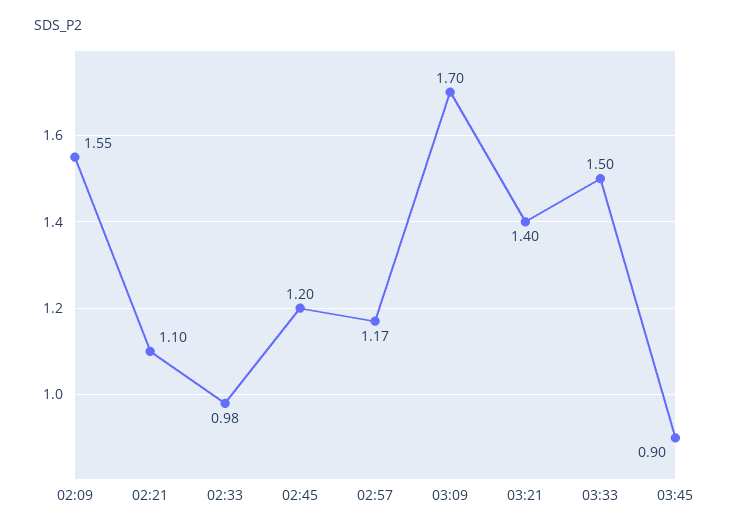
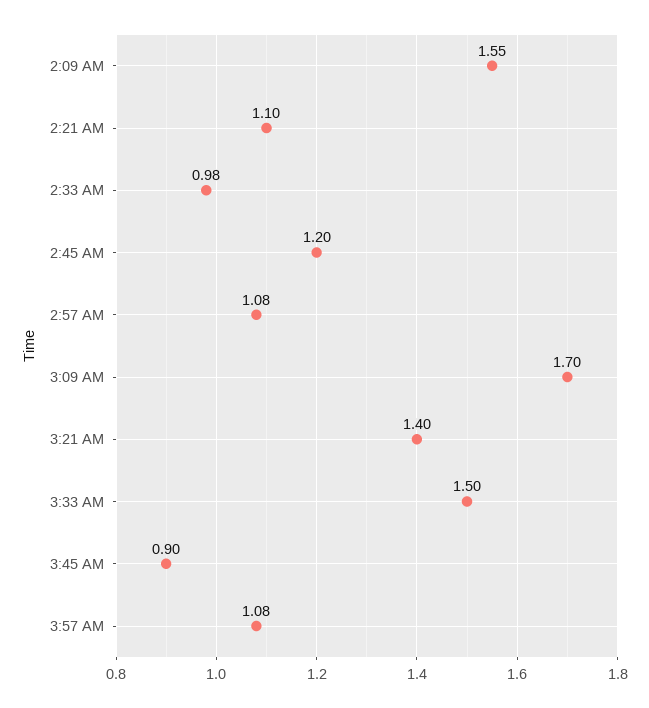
02:57: 1.17 -> 1.08
3:57 AM: none -> 1.08

